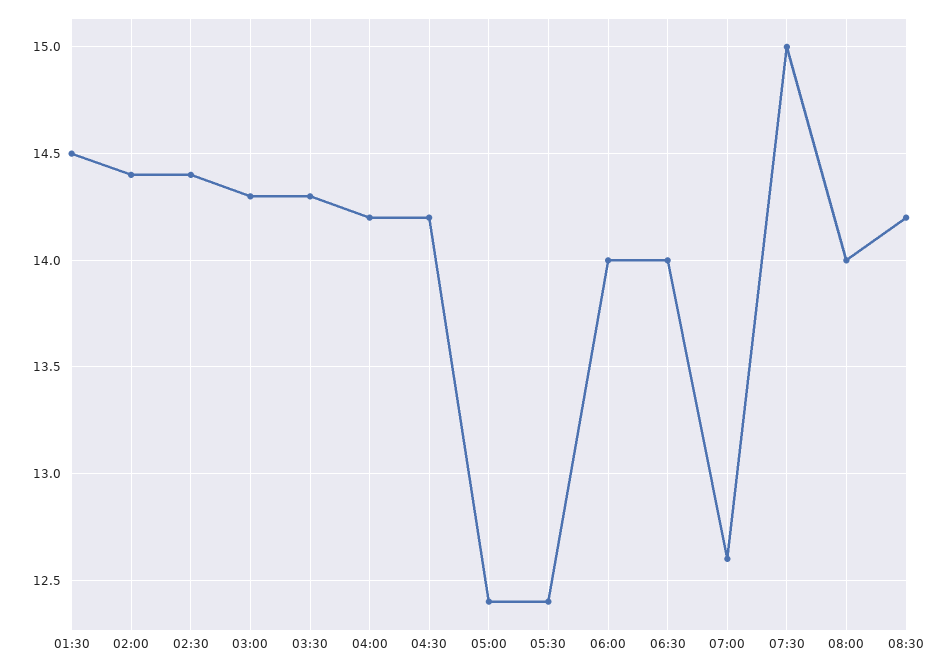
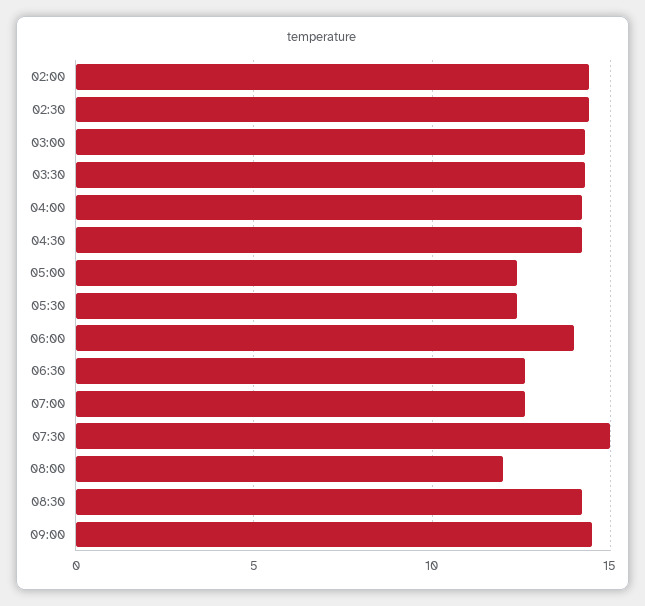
01:30: 14.5 -> none
06:30: 14 -> 12.5
08:00: 14 -> 12
09:00: none -> 14.5

